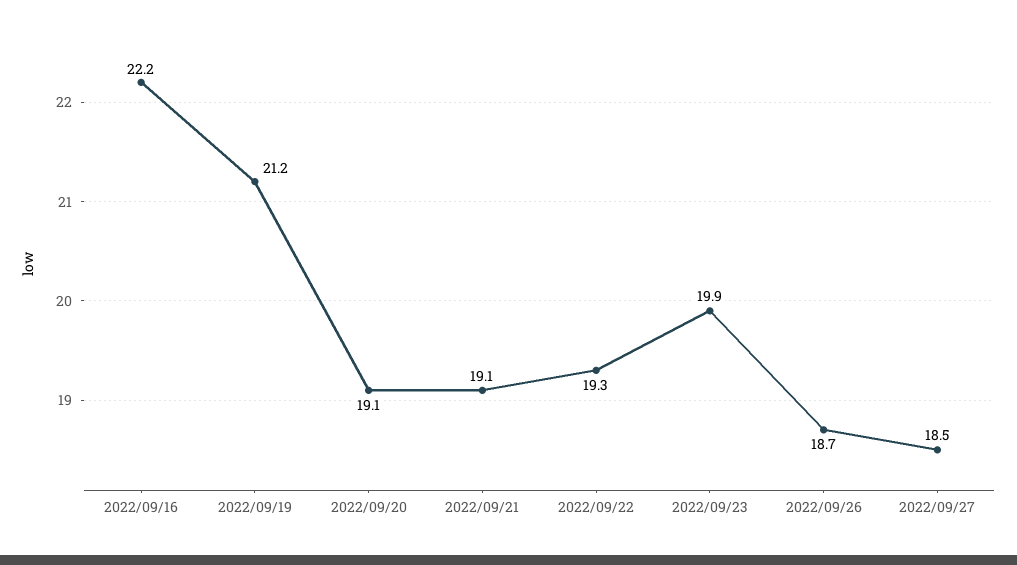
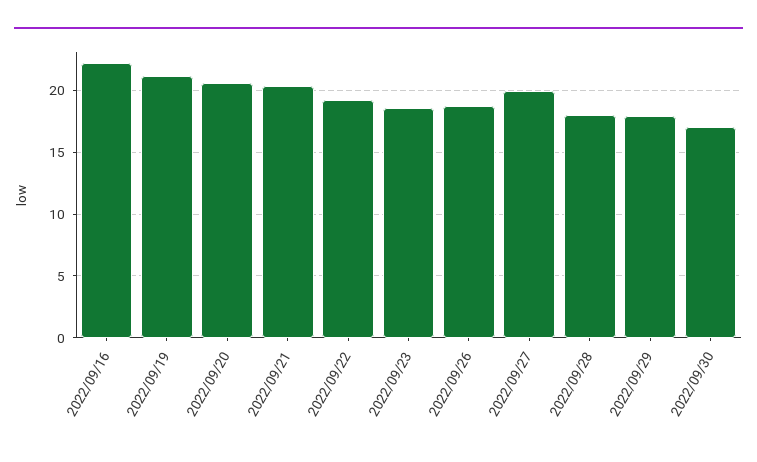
2022/09/20: 19.1 -> 20.5
2022/09/21: 19.1 -> 20.5
2022/09/23: 19.9 -> 18.5
2022/09/27: 18.5 -> 20
2022/09/28: none -> 18
2022/09/29: none -> 18
2022/09/30: none -> 17

